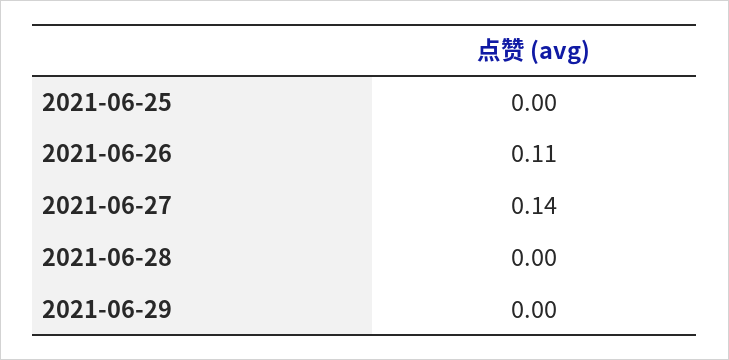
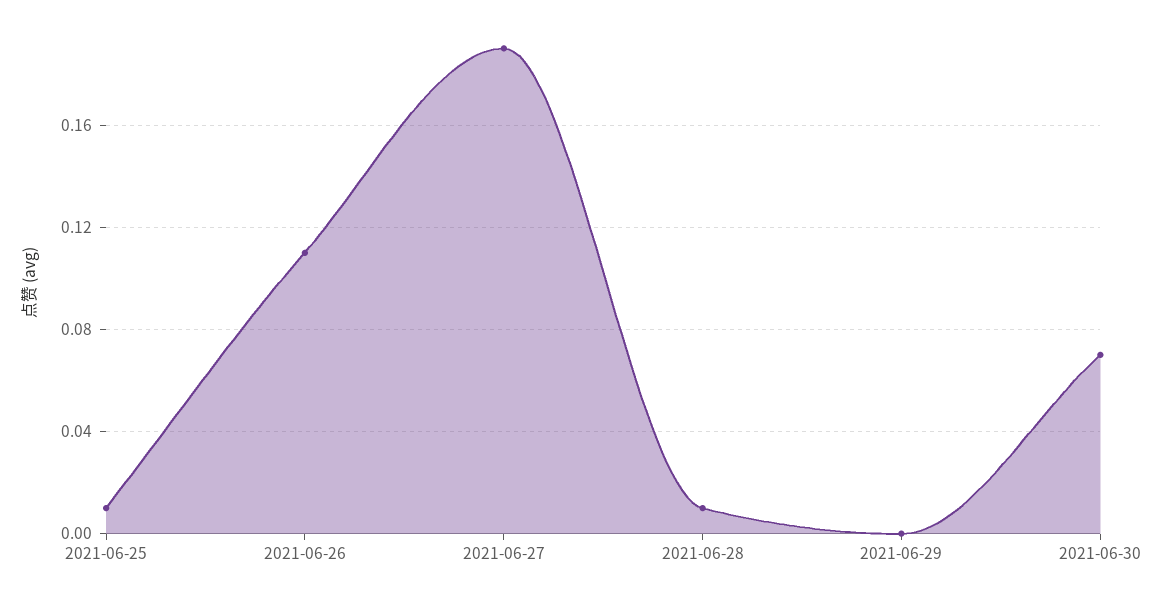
2021-06-25: 0 -> 0.01
2021-06-27: 0.14 -> 0.19
2021-06-28: 0 -> 0.01
2021-06-30: none -> 0.07

